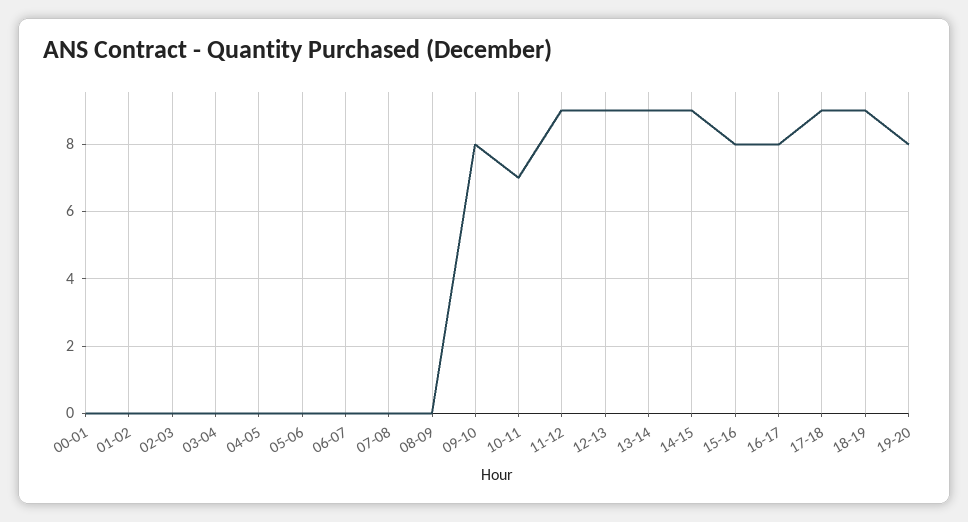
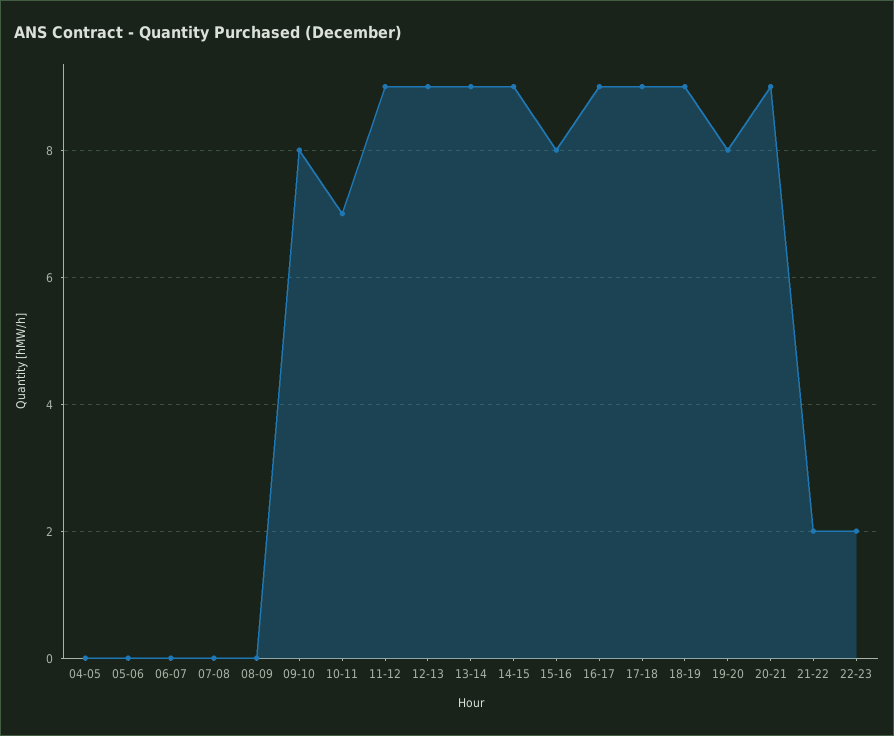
00-01: 0 -> none
01-02: 0 -> none
02-03: 0 -> none
03-04: 0 -> none
16-17: 8 -> 9
20-21: none -> 9
21-22: none -> 2
22-23: none -> 2

